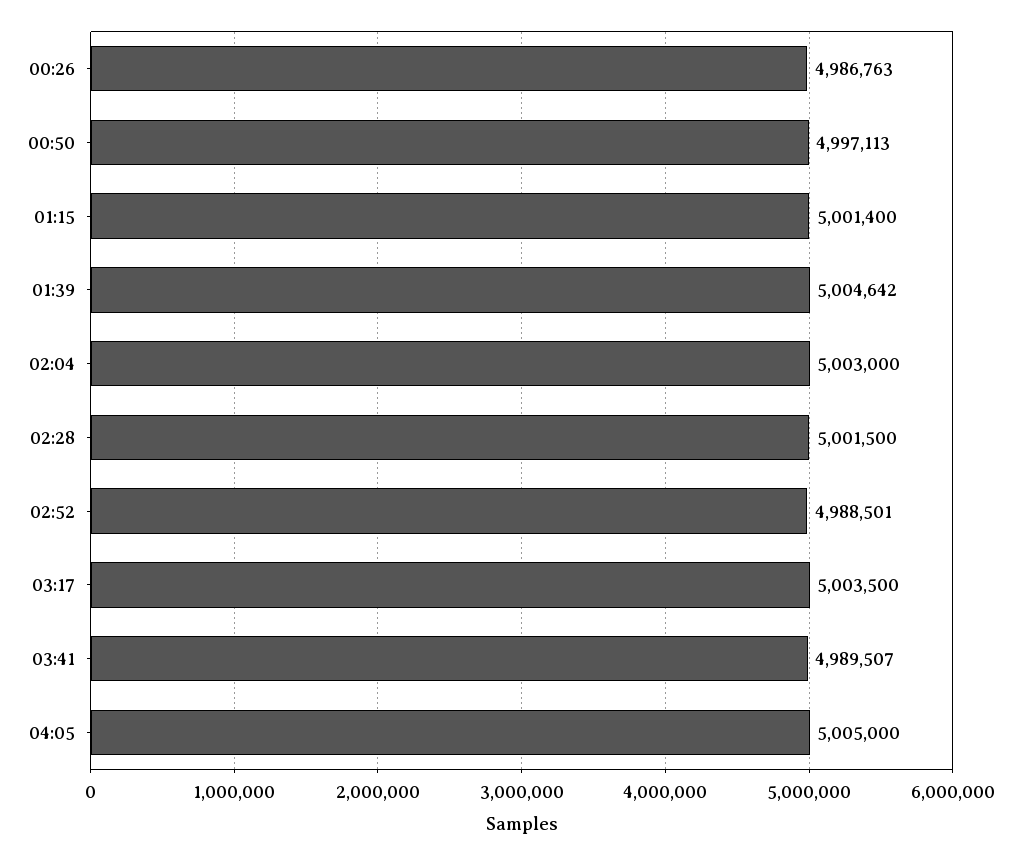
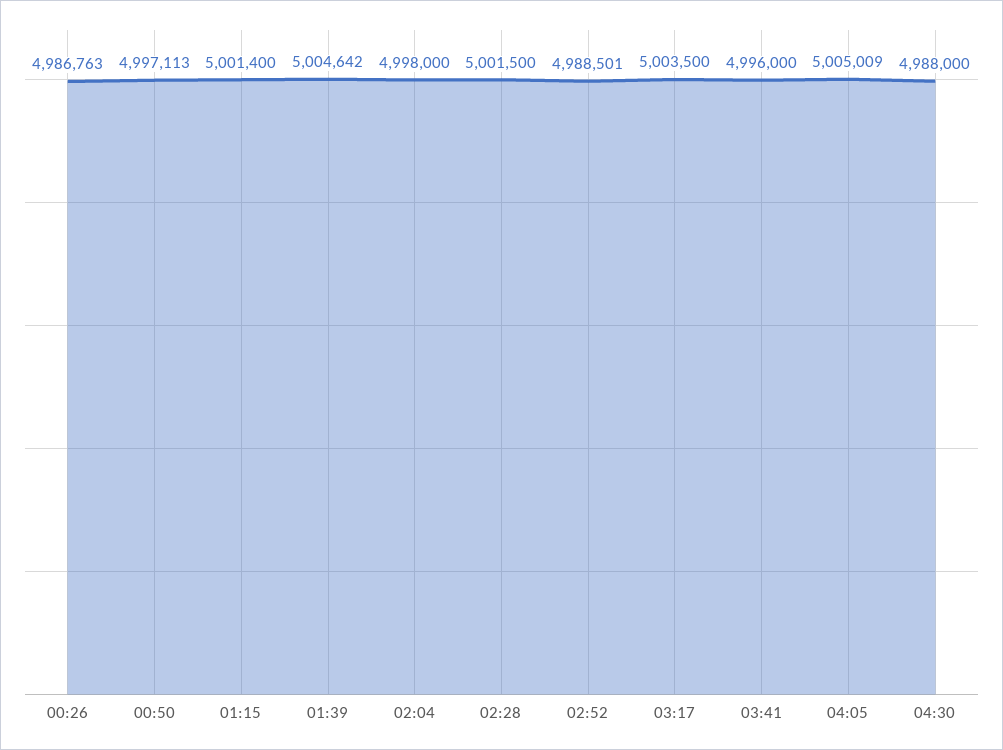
02:04: 5003000 -> 4998000
03:41: 4989507 -> 4996000
04:05: 5005000 -> 5005009
04:30: none -> 4988000

